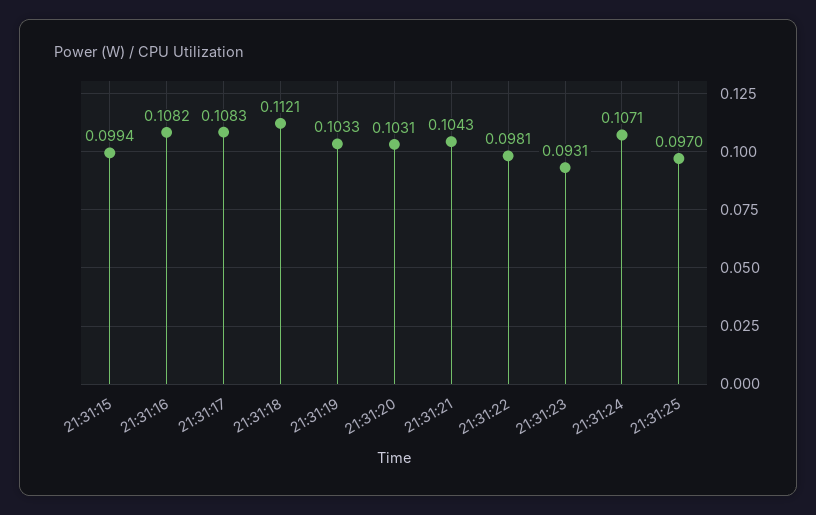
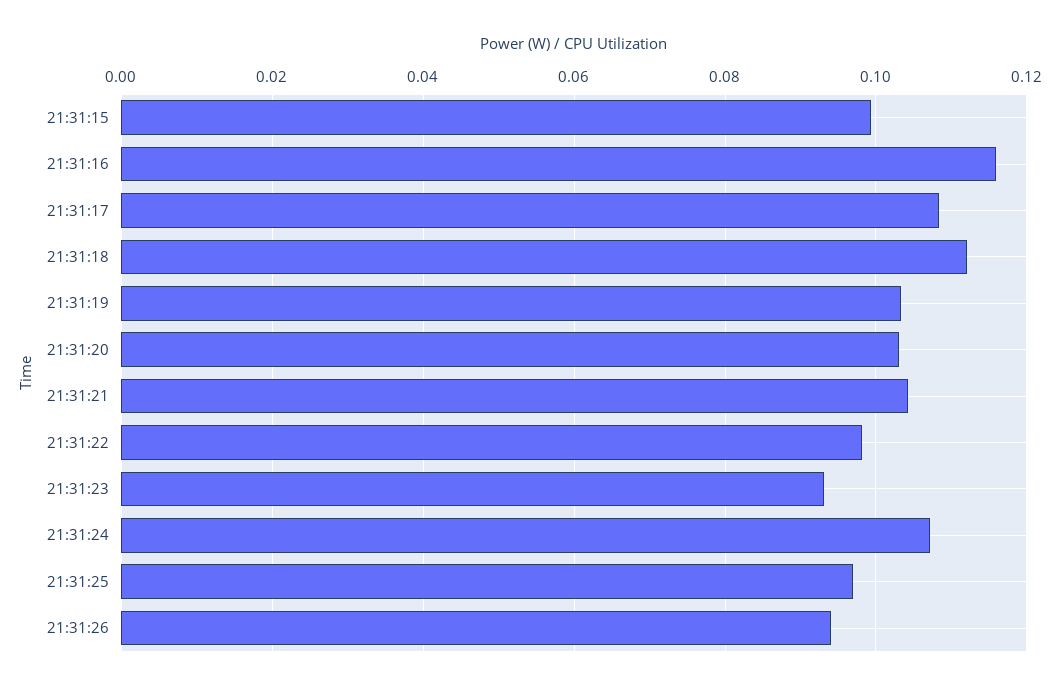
21:31:16: 0.1082 -> 0.116
21:31:26: none -> 0.094

